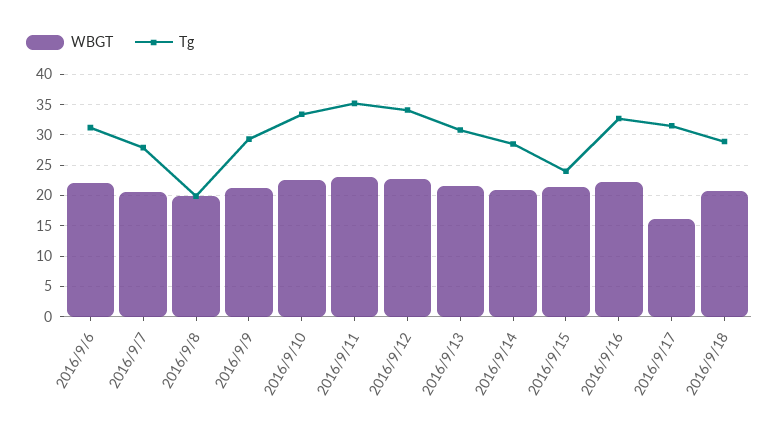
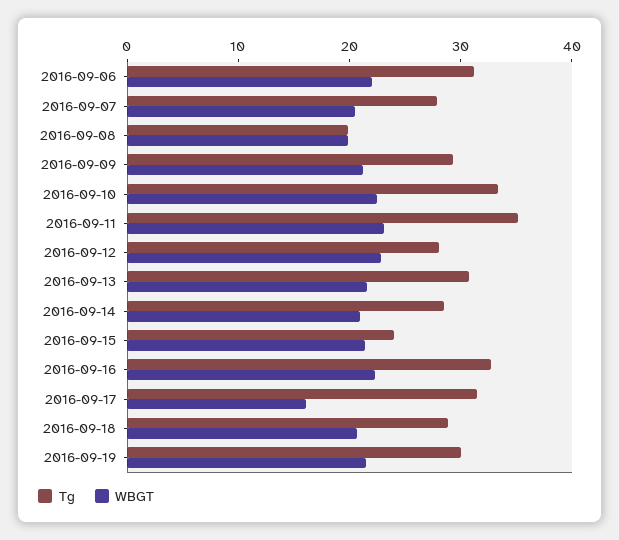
Tg, 2016/9/12: 34 -> 28
Tg, 2016-09-19: none -> 30
WBGT, 2016-09-19: none -> 22

